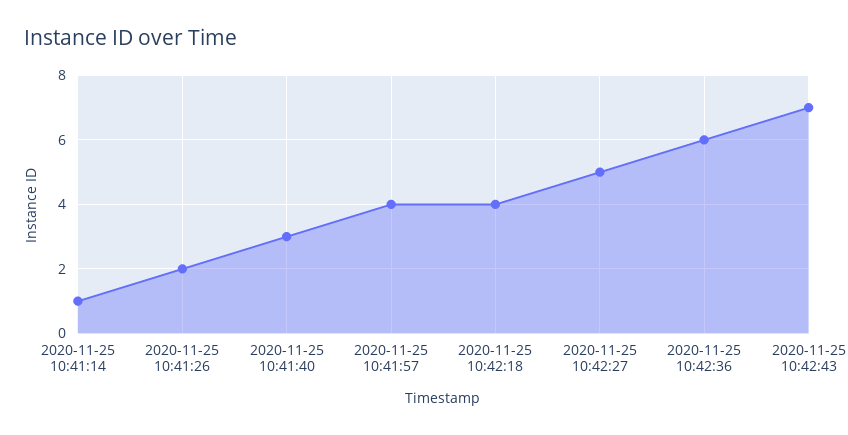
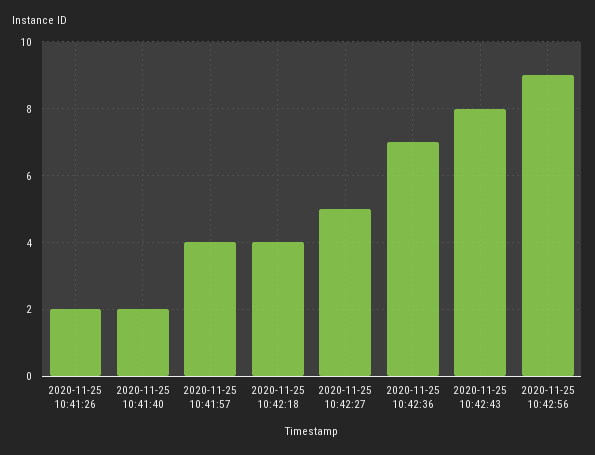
2020-11-25 10:41:14: 1 -> none
2020-11-25 10:41:40: 3 -> 2
2020-11-25 10:42:36: 6 -> 7
2020-11-25 10:42:43: 7 -> 8
2020-11-25 10:42:56: none -> 9

